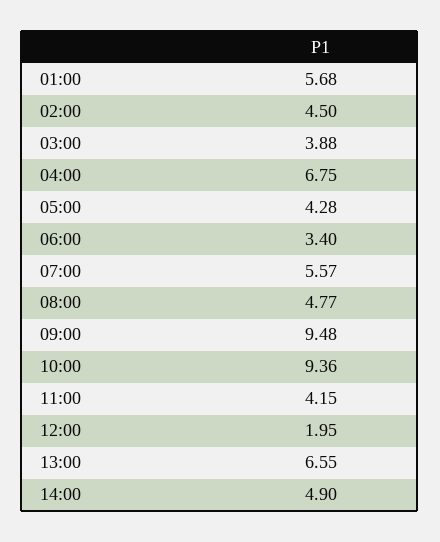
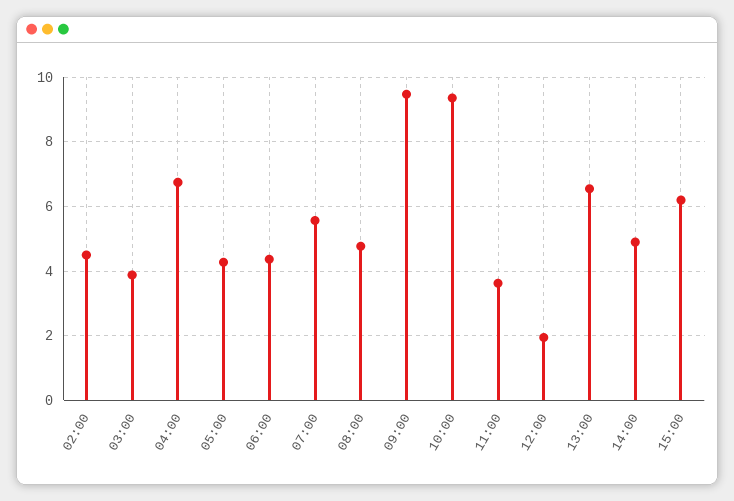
01:00: 5.68 -> none
06:00: 3.4 -> 4.4
11:00: 4.15 -> 3.6
15:00: none -> 6.2

